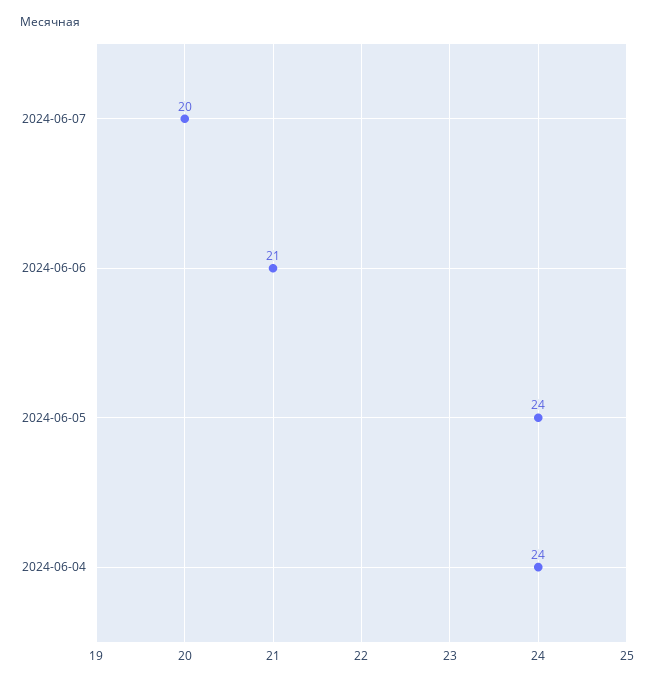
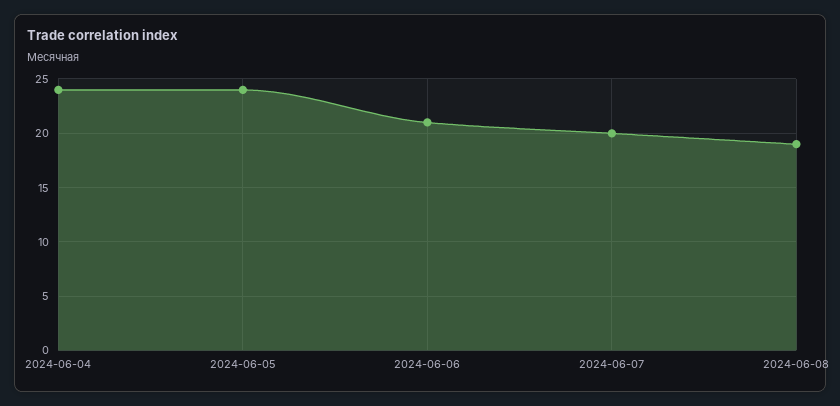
2024-06-08: none -> 19

